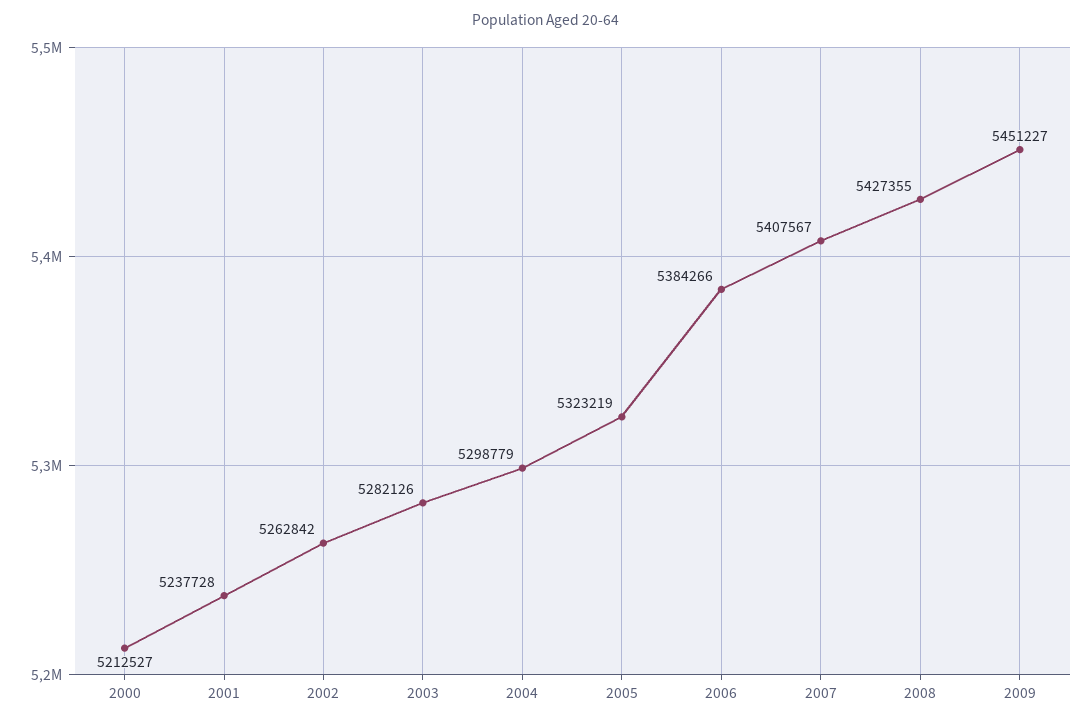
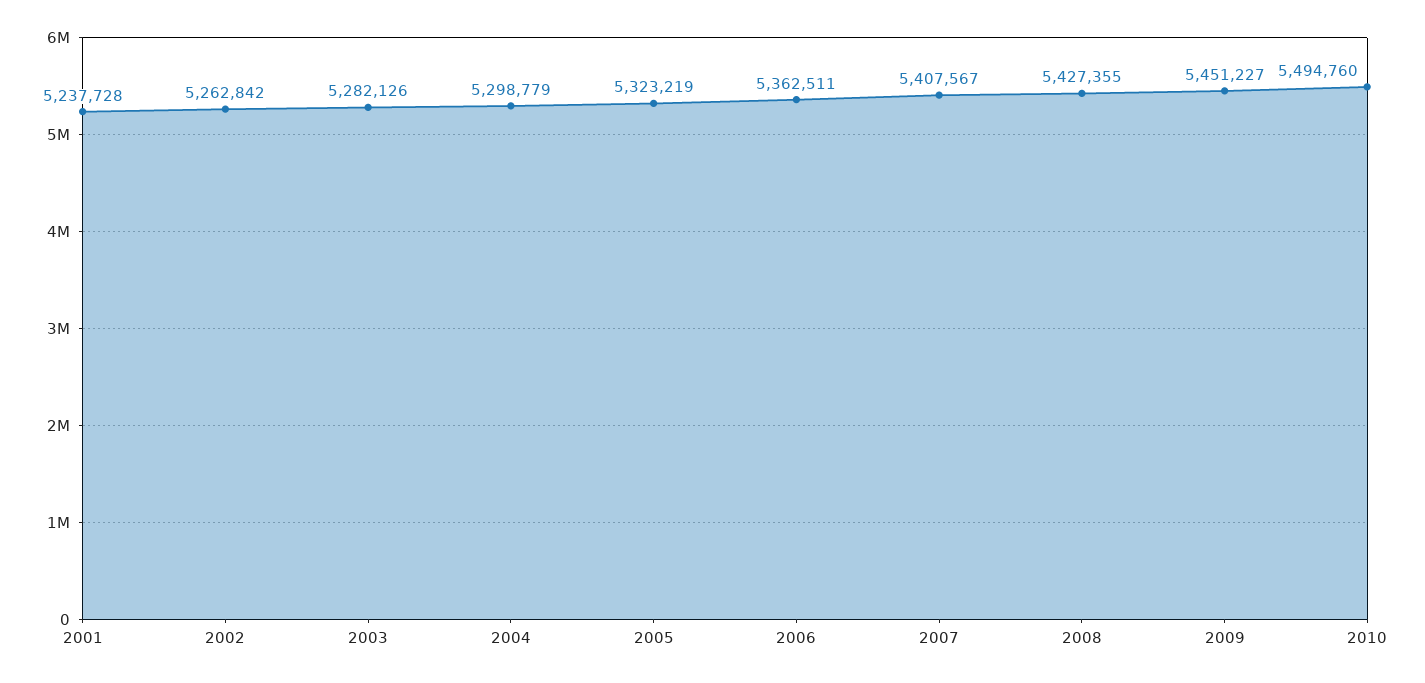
2000: 5212527 -> none
2006: 5384266 -> 5362511
2010: none -> 5494760

